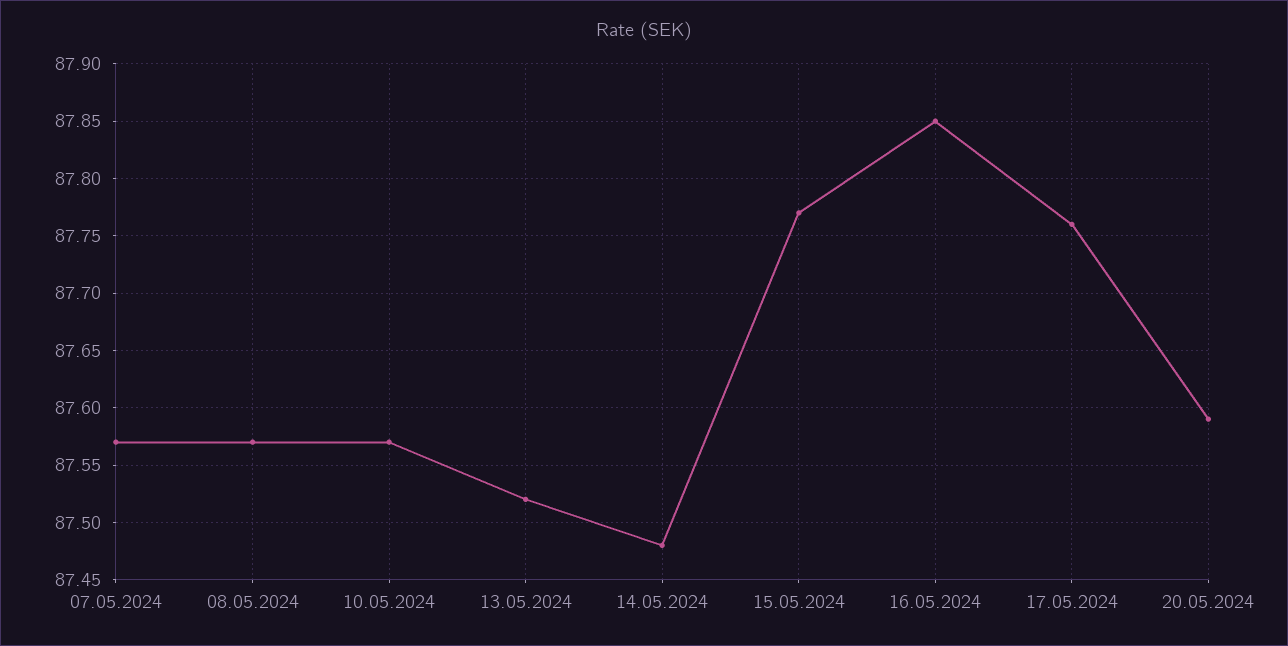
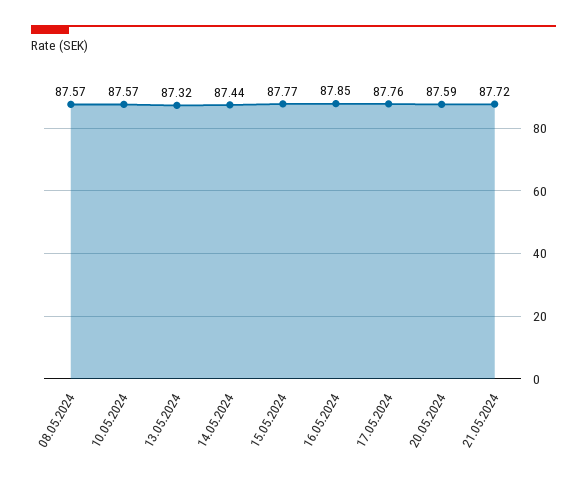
07.05.2024: 87.57 -> none
13.05.2024: 87.52 -> 87.32
14.05.2024: 87.48 -> 87.44
21.05.2024: none -> 87.72

